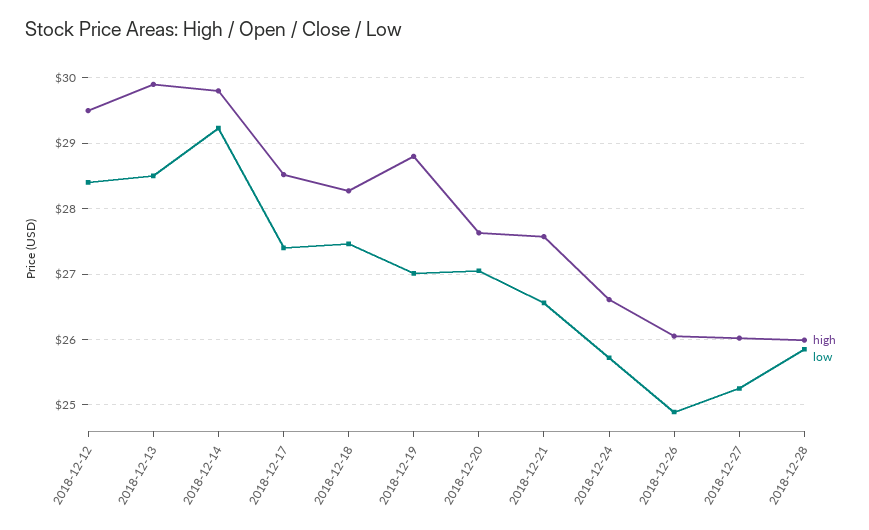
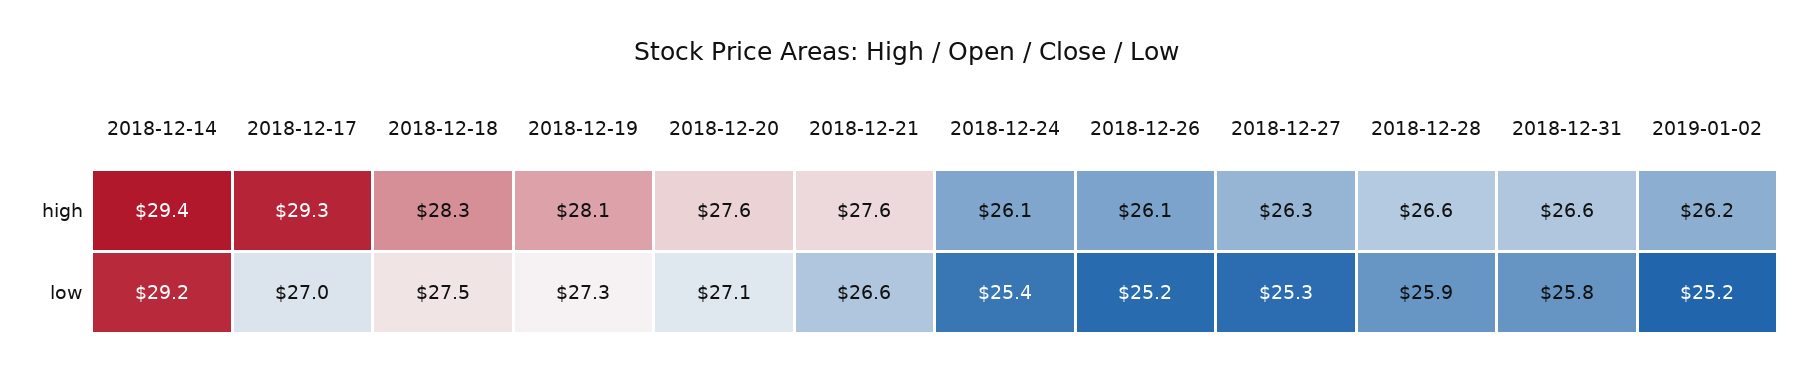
high, 2018-12-12: 29.5 -> none
low, 2018-12-12: 28.4 -> none
high, 2018-12-13: 29.9 -> none
low, 2018-12-13: 28.5 -> none
high, 2018-12-14: 29.8 -> 29.4
high, 2018-12-17: 28.5 -> 29.3
low, 2018-12-17: 27.4 -> 27
high, 2018-12-19: 28.8 -> 28.1
low, 2018-12-19: 27 -> 27.3
high, 2018-12-24: 26.6 -> 26.1
low, 2018-12-24: 25.7 -> 25.4
low, 2018-12-26: 24.9 -> 25.2
high, 2018-12-27: 26 -> 26.3
high, 2018-12-28: 26 -> 26.6
high, 2018-12-31: none -> 26.6
high, 2019-01-02: none -> 26.2
low, 2018-12-31: none -> 25.8
low, 2019-01-02: none -> 25.2

